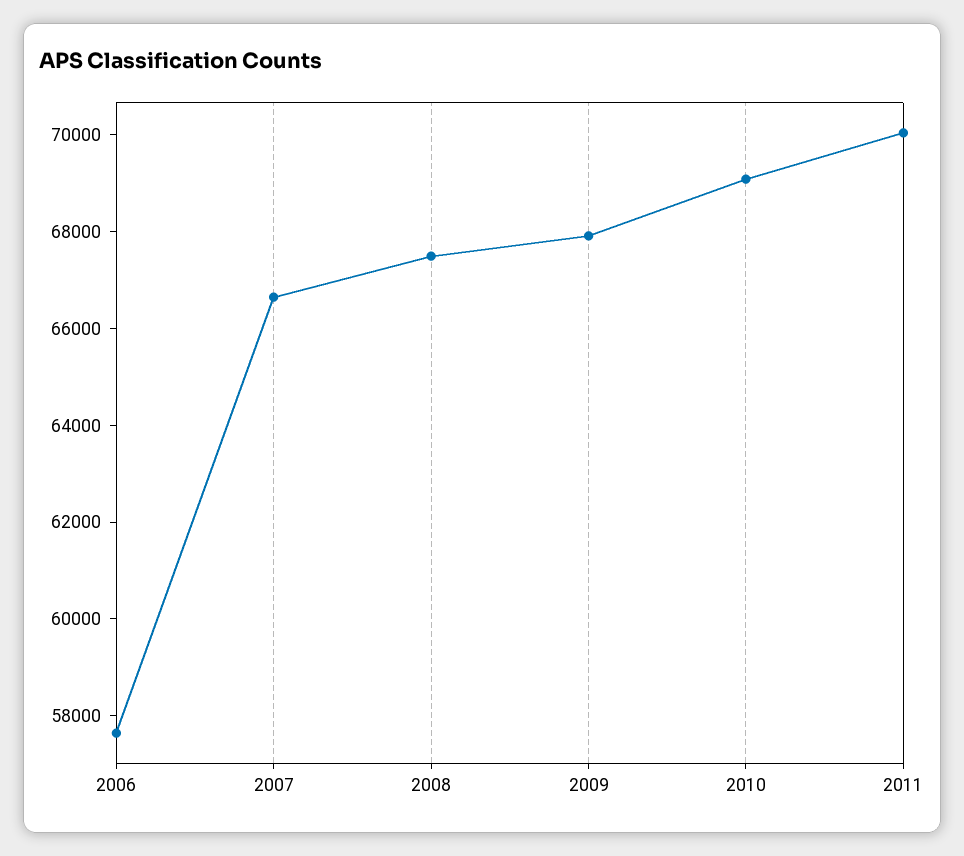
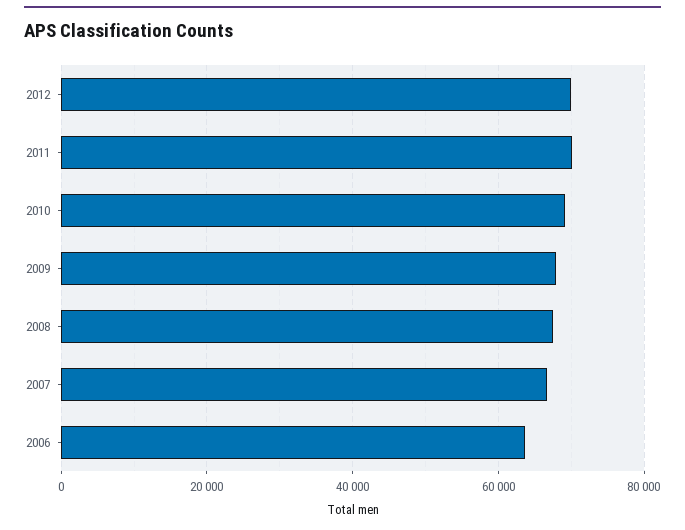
2006: 57500 -> 64000
2012: none -> 70000

